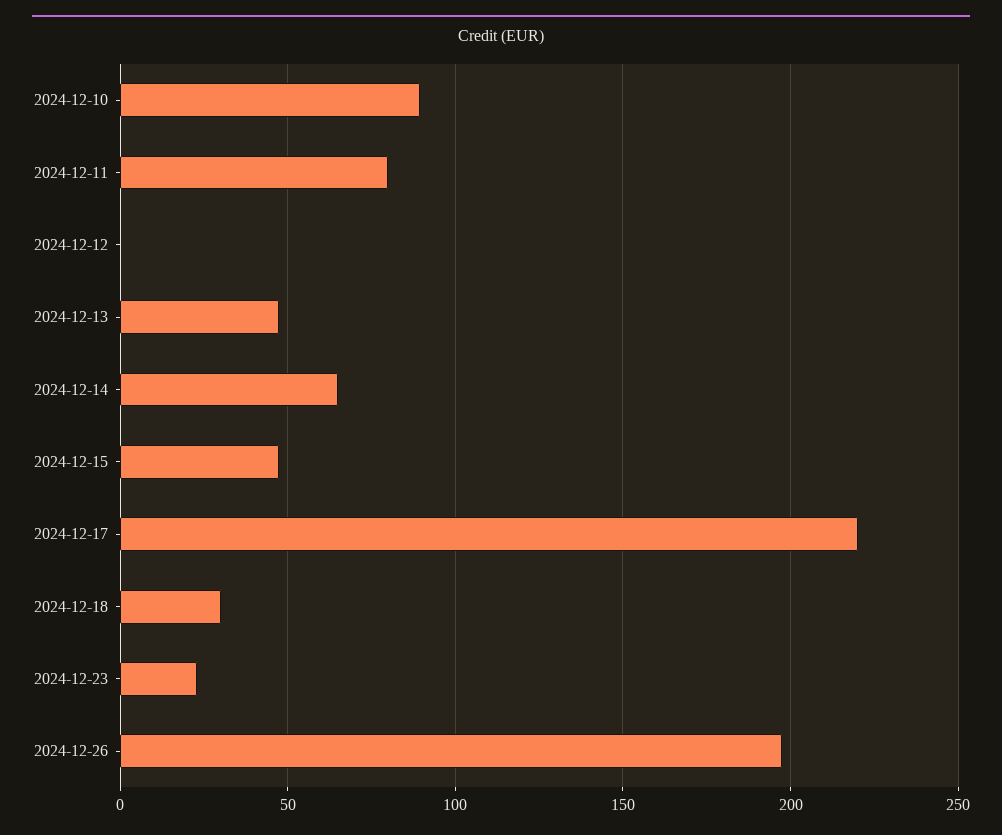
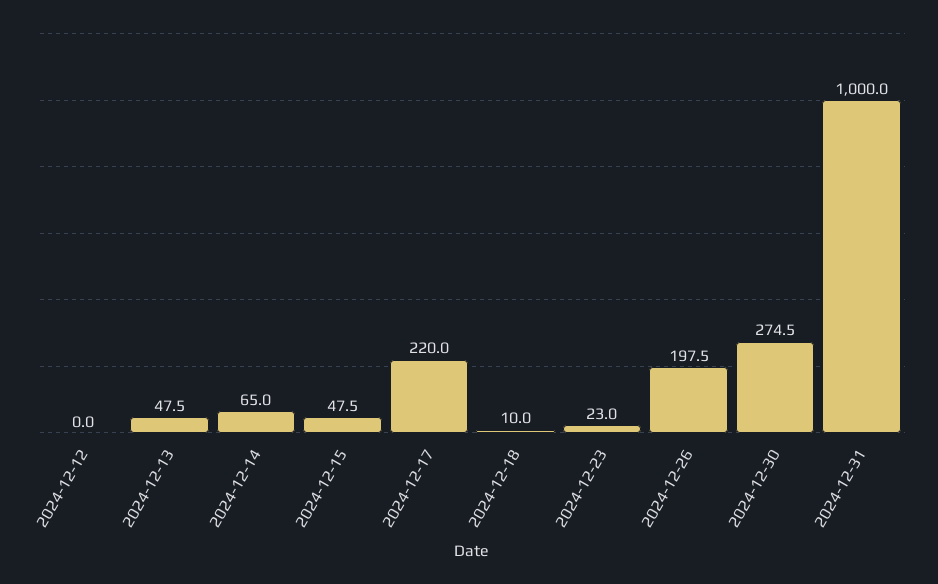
2024-12-10: 90 -> none
2024-12-11: 80 -> none
2024-12-18: 30 -> 10
2024-12-30: none -> 274.5
2024-12-31: none -> 1000

